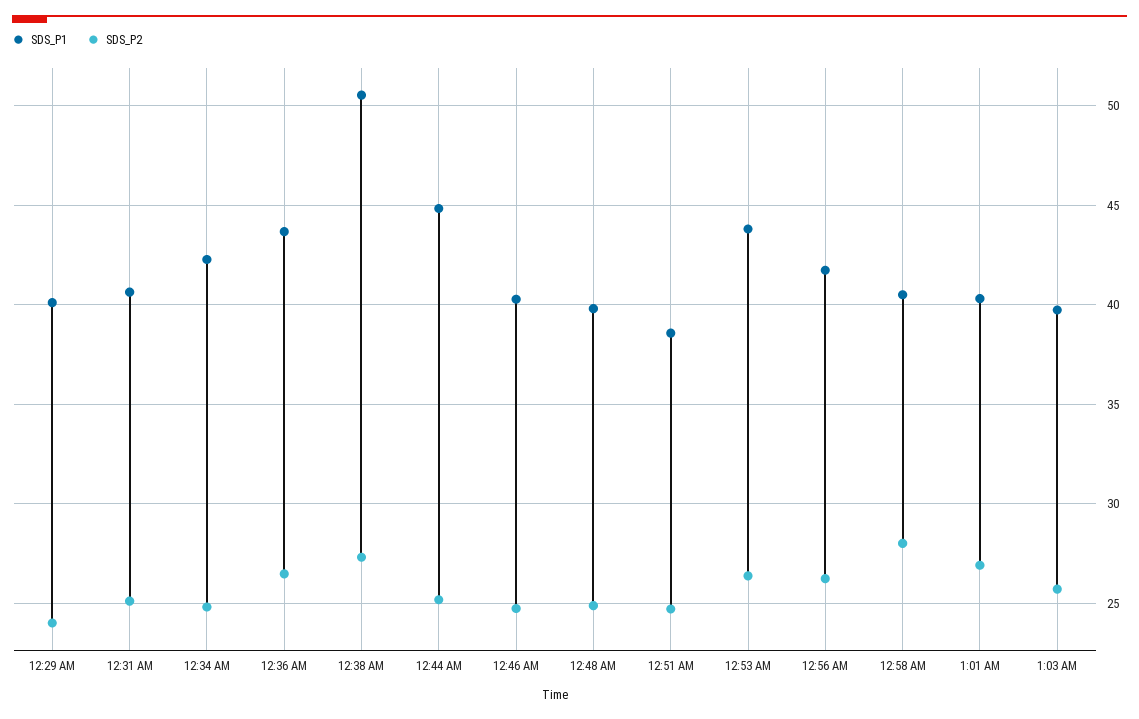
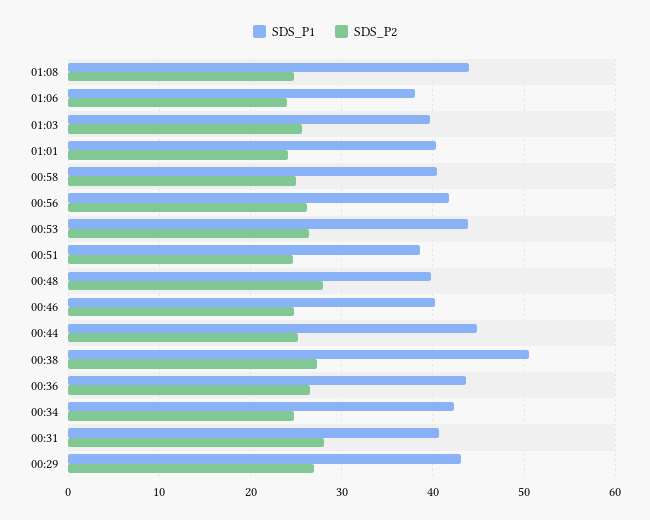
SDS_P1, 12:29 AM: 40 -> 43
SDS_P2, 12:29 AM: 24 -> 27
SDS_P2, 12:31 AM: 25 -> 28
SDS_P2, 12:48 AM: 25 -> 28
SDS_P2, 12:58 AM: 28 -> 25
SDS_P2, 1:01 AM: 27 -> 24
SDS_P1, 01:08: none -> 44
SDS_P2, 01:08: none -> 25
SDS_P1, 01:06: none -> 38
SDS_P2, 01:06: none -> 24

